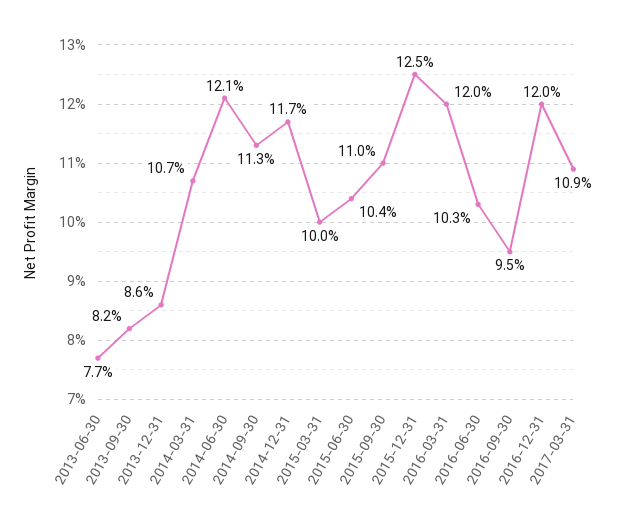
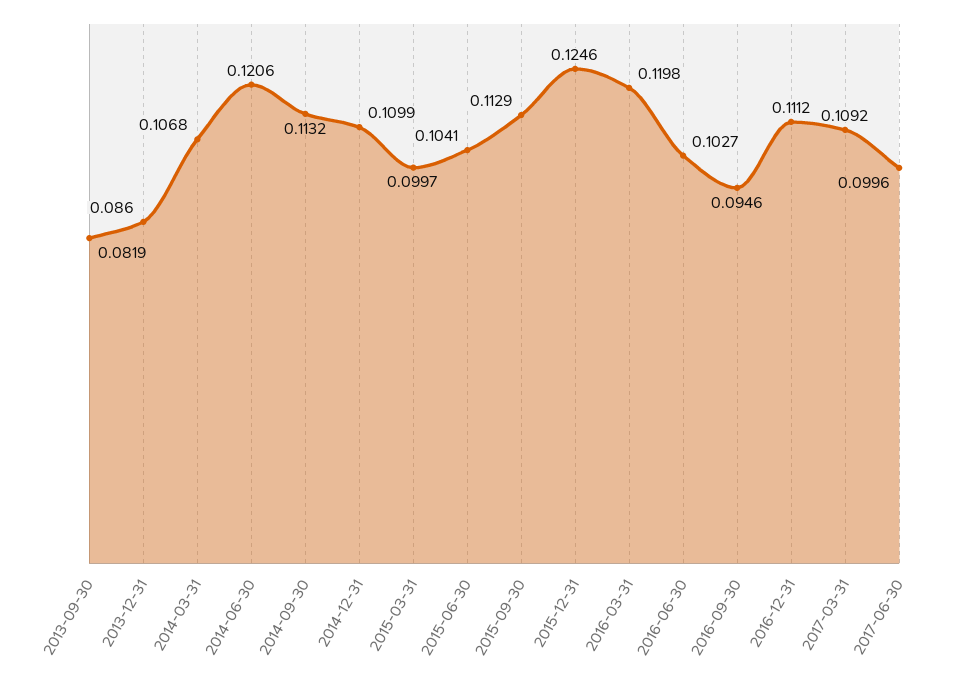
2013-06-30: 0.077 -> none
2014-12-31: 0.117 -> 0.1099
2015-09-30: 0.11 -> 0.1129
2016-12-31: 0.12 -> 0.1112
2017-06-30: none -> 0.0996

